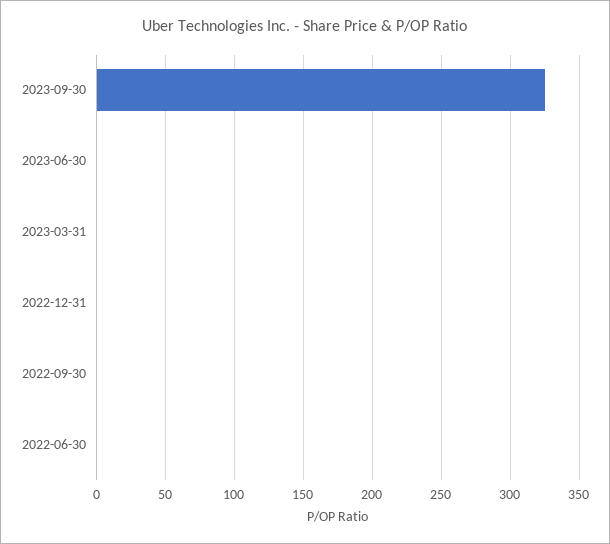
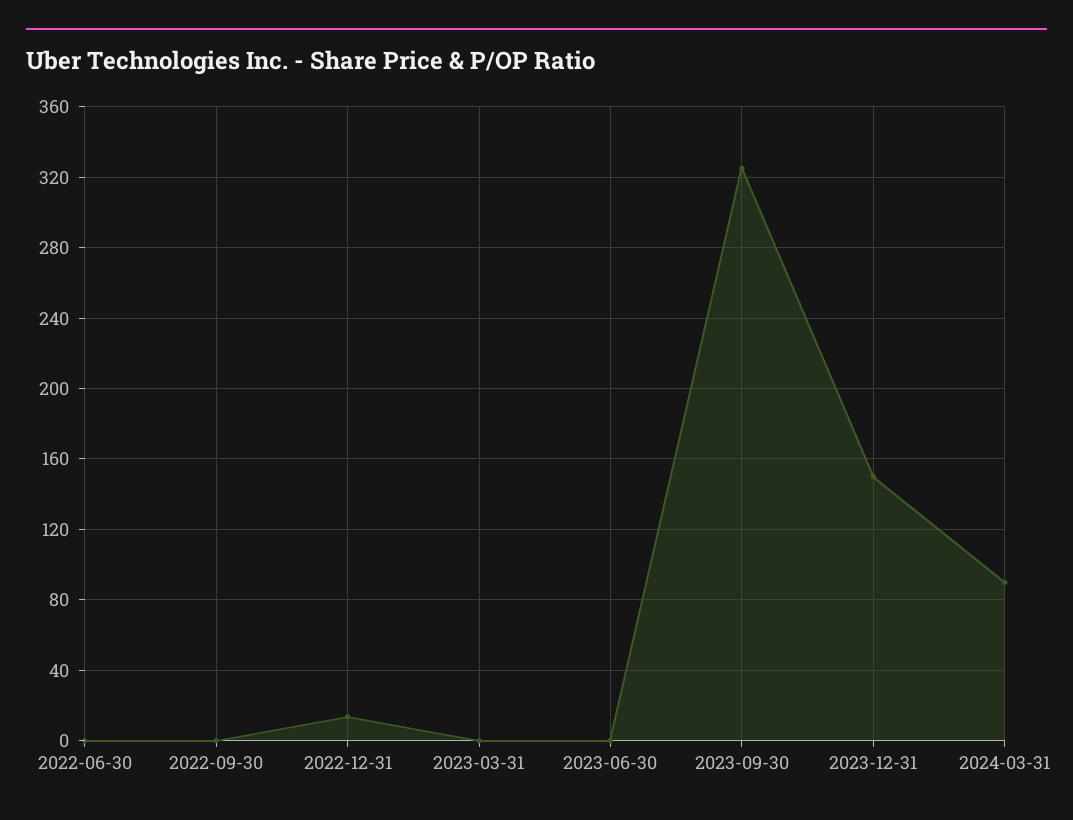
2022-12-31: 0 -> 15
2023-12-31: none -> 150
2024-03-31: none -> 90

